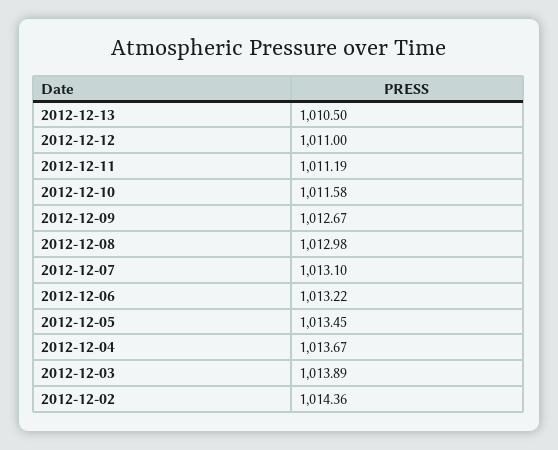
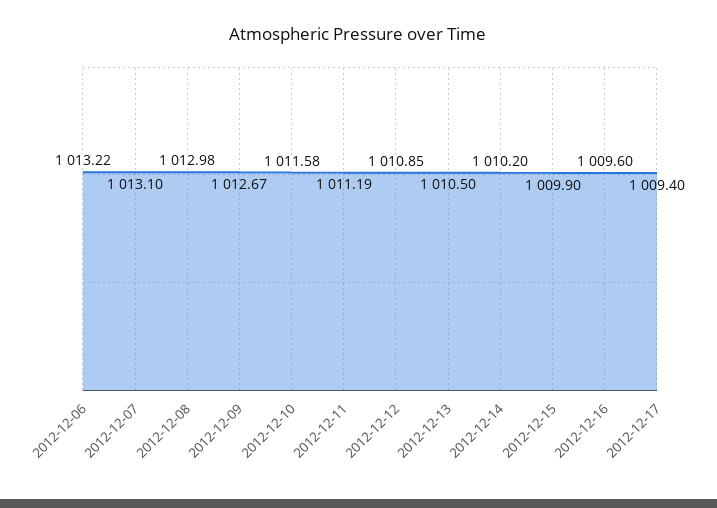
2012-12-12: 1011 -> 1010.85
2012-12-05: 1013.45 -> none
2012-12-04: 1013.67 -> none
2012-12-03: 1013.89 -> none
2012-12-02: 1014.36 -> none
2012-12-14: none -> 1010.2
2012-12-15: none -> 1009.9
2012-12-16: none -> 1009.6
2012-12-17: none -> 1009.4

